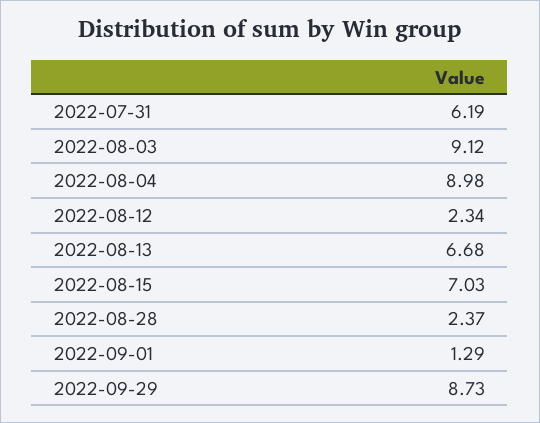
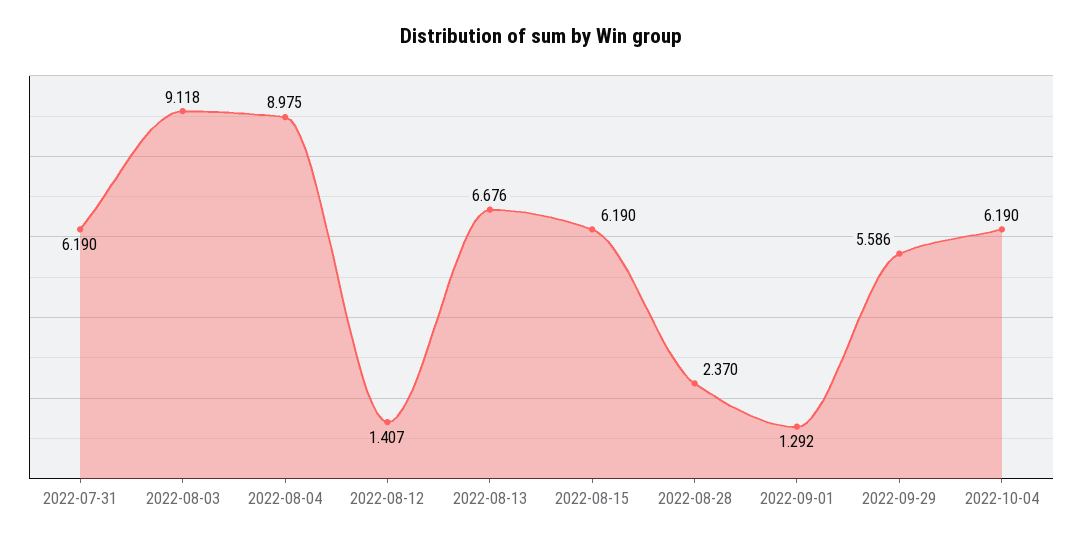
2022-08-12: 2.34 -> 1.407
2022-08-15: 7.03 -> 6.19
2022-09-29: 8.73 -> 5.586
2022-10-04: none -> 6.19

